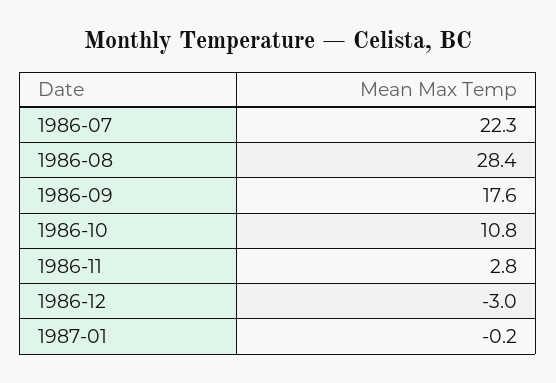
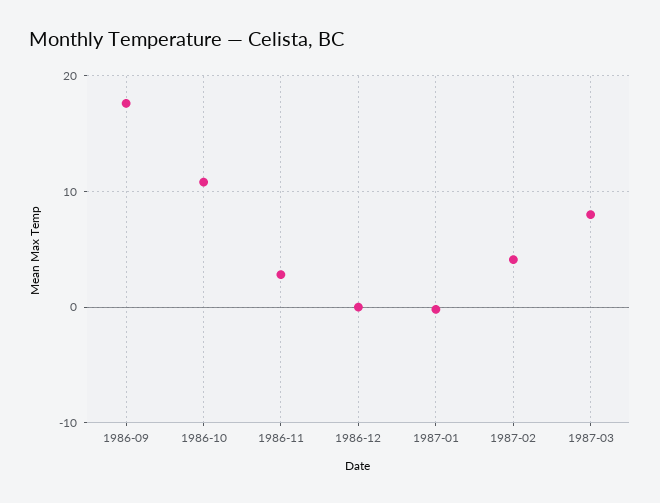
1986-07: 22.3 -> none
1986-08: 28.4 -> none
1986-12: -3 -> 0
1987-02: none -> 4
1987-03: none -> 8

